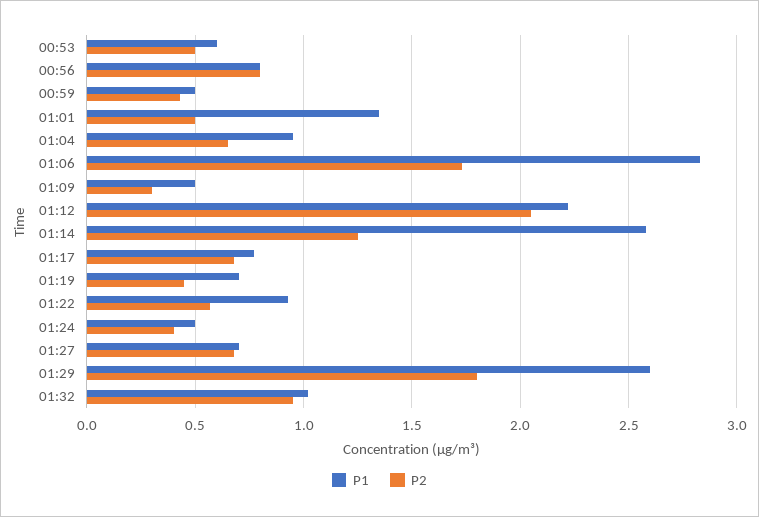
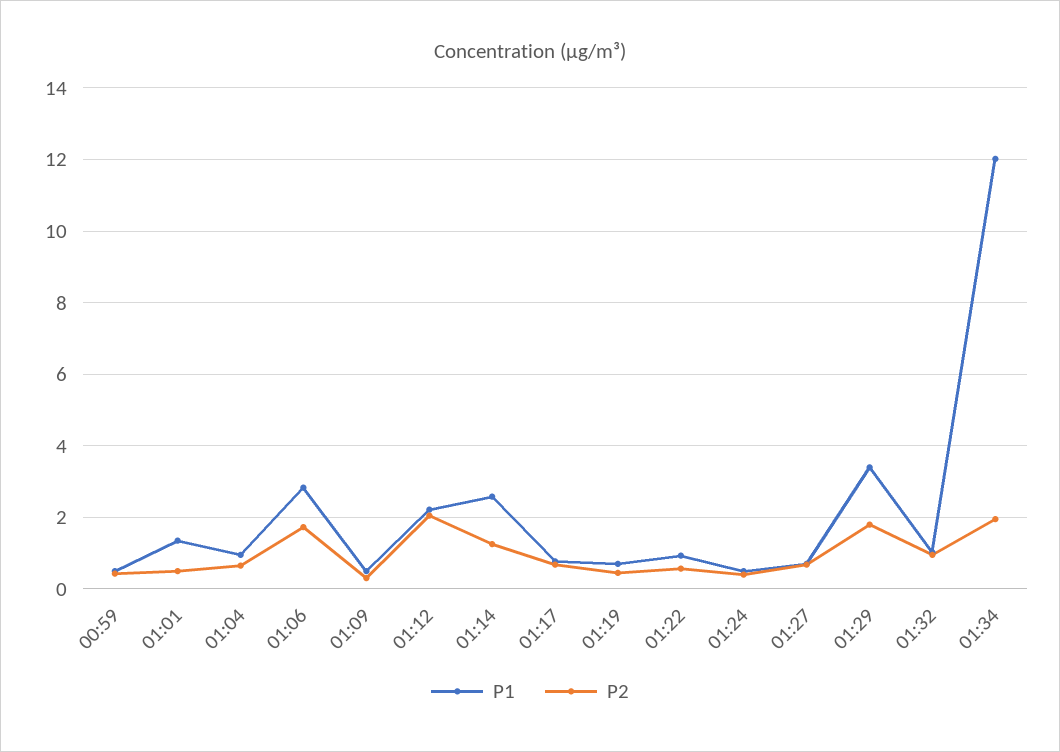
P1, 00:53: 0.6 -> none
P2, 00:53: 0.5 -> none
P1, 00:56: 0.8 -> none
P2, 00:56: 0.8 -> none
P1, 01:29: 2.6 -> 3.4
P1, 01:34: none -> 12
P2, 01:34: none -> 2

